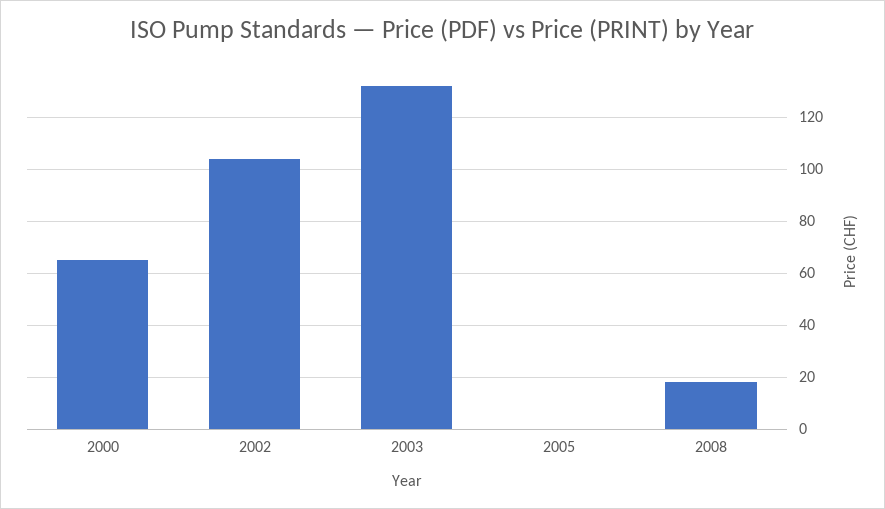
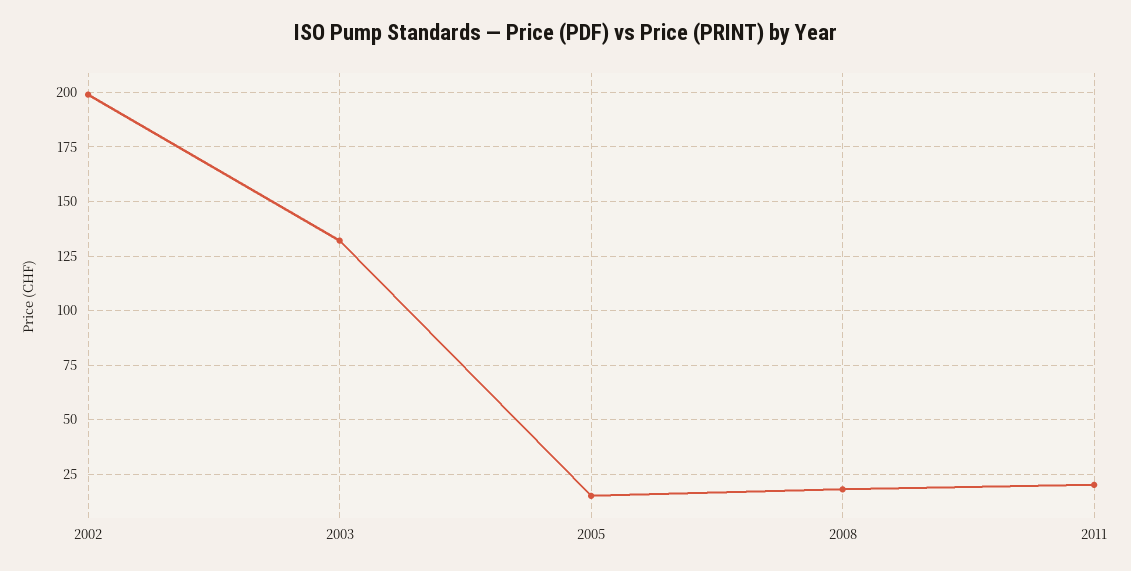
2000: 65 -> none
2002: 105 -> 200
2005: 0 -> 15
2011: none -> 20

